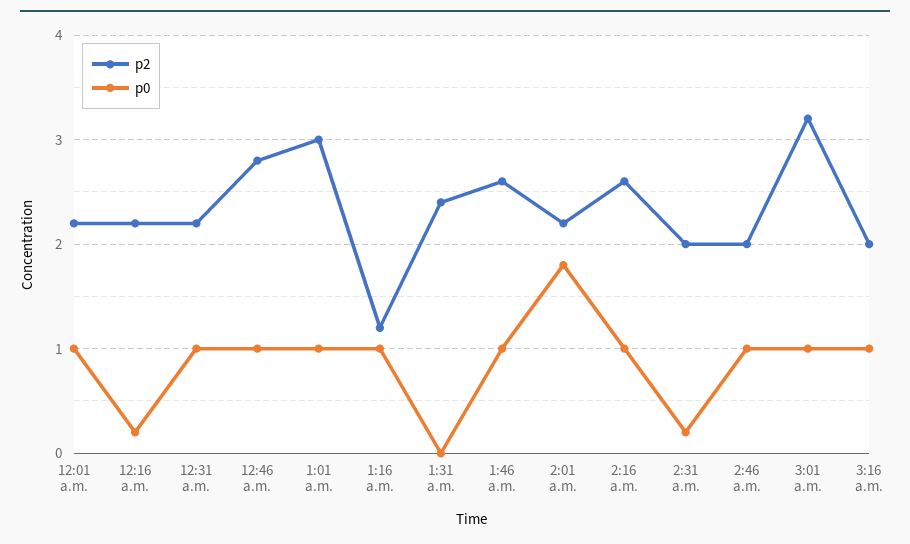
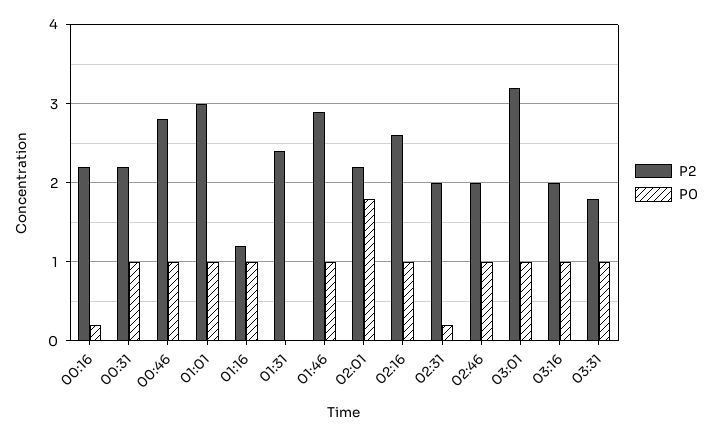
p2, 12:01 a.m.: 2.2 -> none
p0, 12:01 a.m.: 1 -> none
p2, 1:46 a.m.: 2.6 -> 2.9
p2, 03:31: none -> 1.8
p0, 03:31: none -> 1

